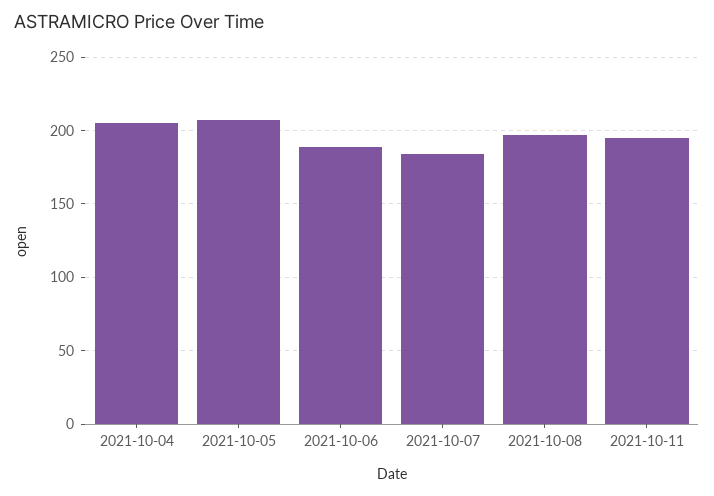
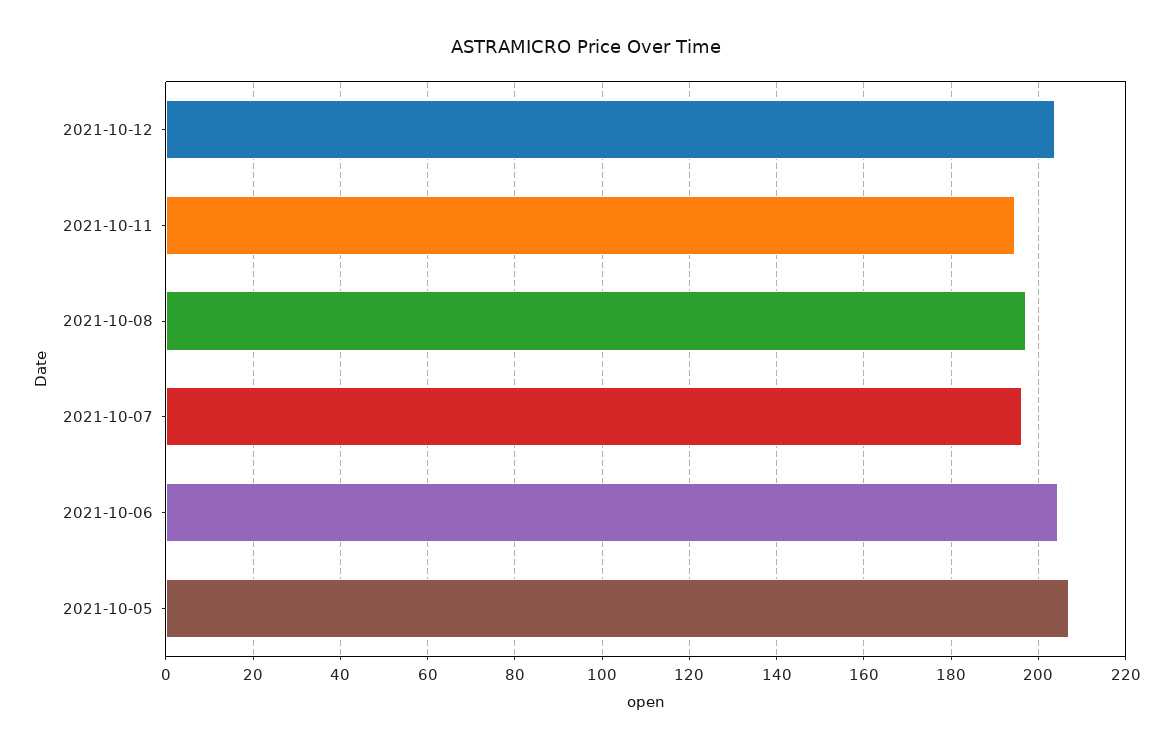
2021-10-04: 205 -> none
2021-10-06: 190 -> 204
2021-10-07: 185 -> 196
2021-10-12: none -> 204

